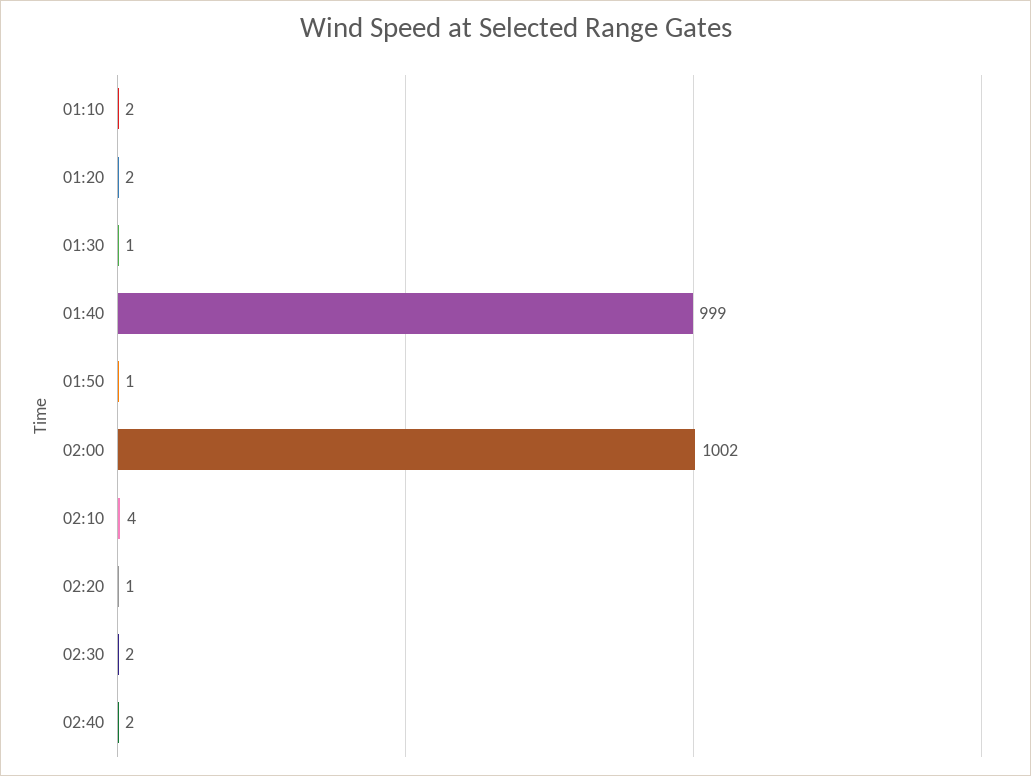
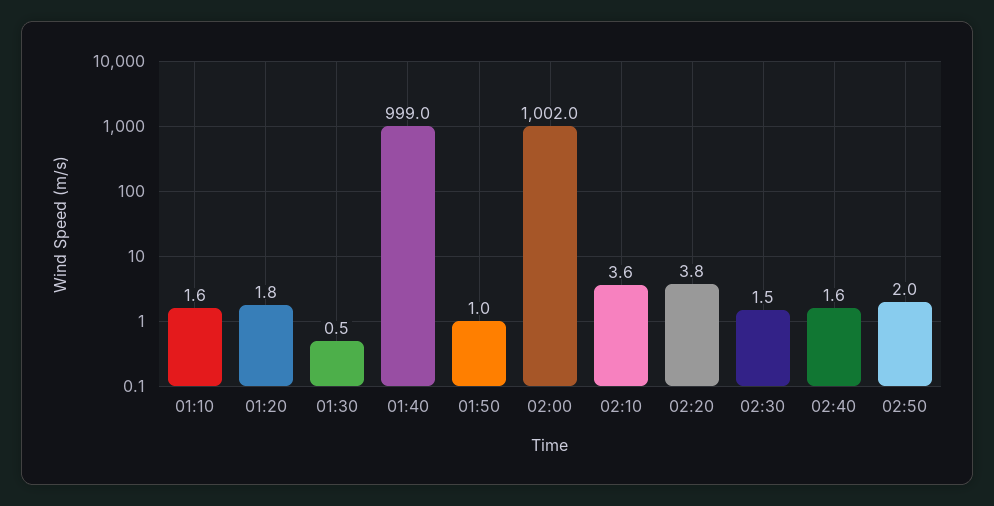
02:20: 1 -> 3.8
02:50: none -> 2

